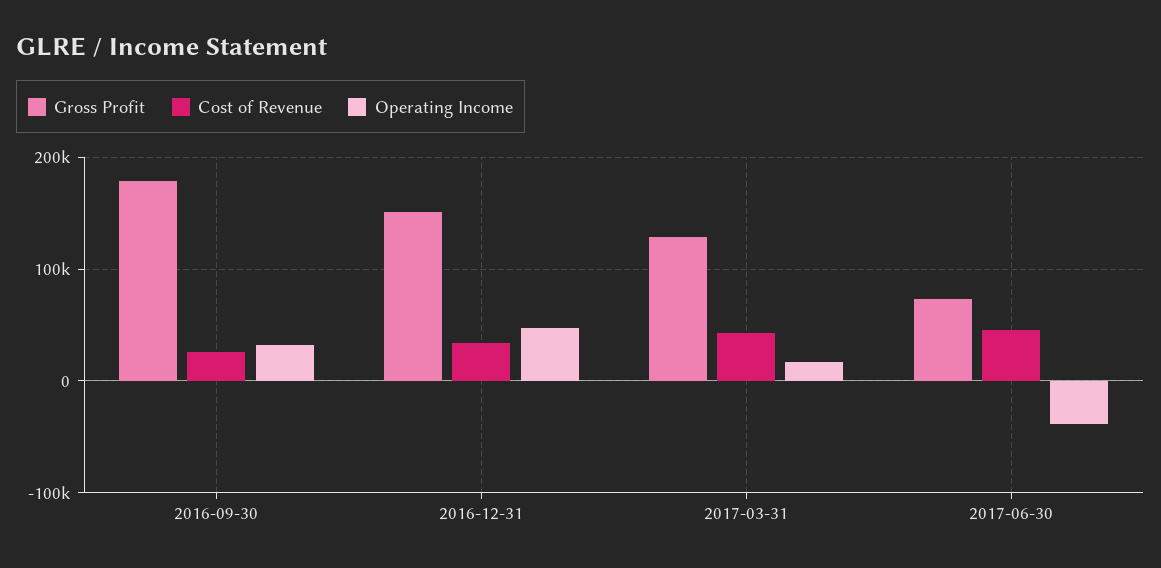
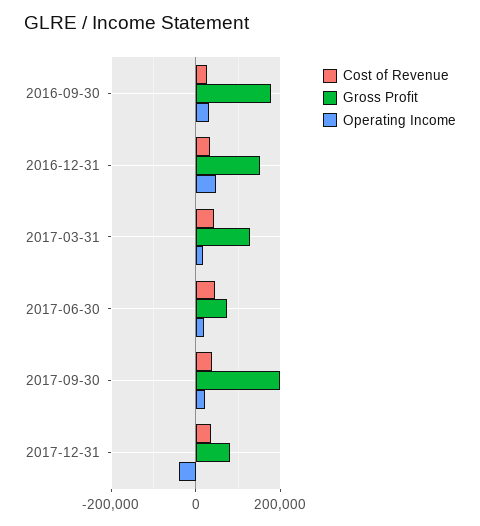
Operating Income, 2017-06-30: -40000 -> 20000
Cost of Revenue, 2017-09-30: none -> 40000
Gross Profit, 2017-09-30: none -> 200000
Operating Income, 2017-09-30: none -> 20000
Cost of Revenue, 2017-12-31: none -> 40000
Gross Profit, 2017-12-31: none -> 80000
Operating Income, 2017-12-31: none -> -40000

